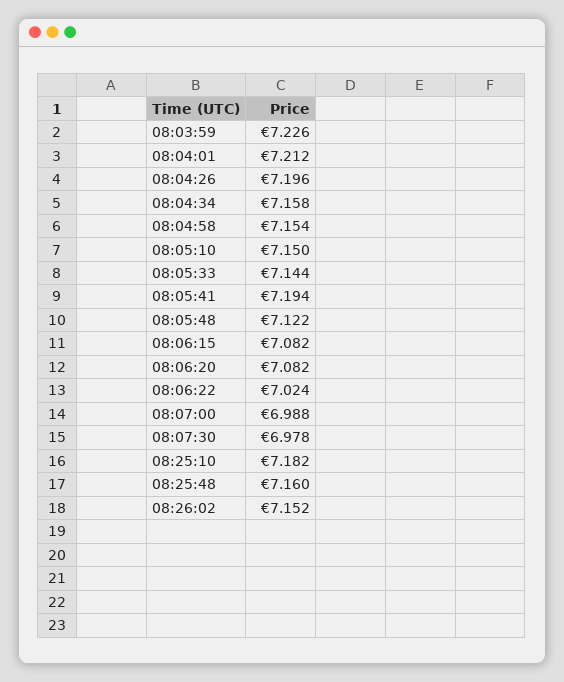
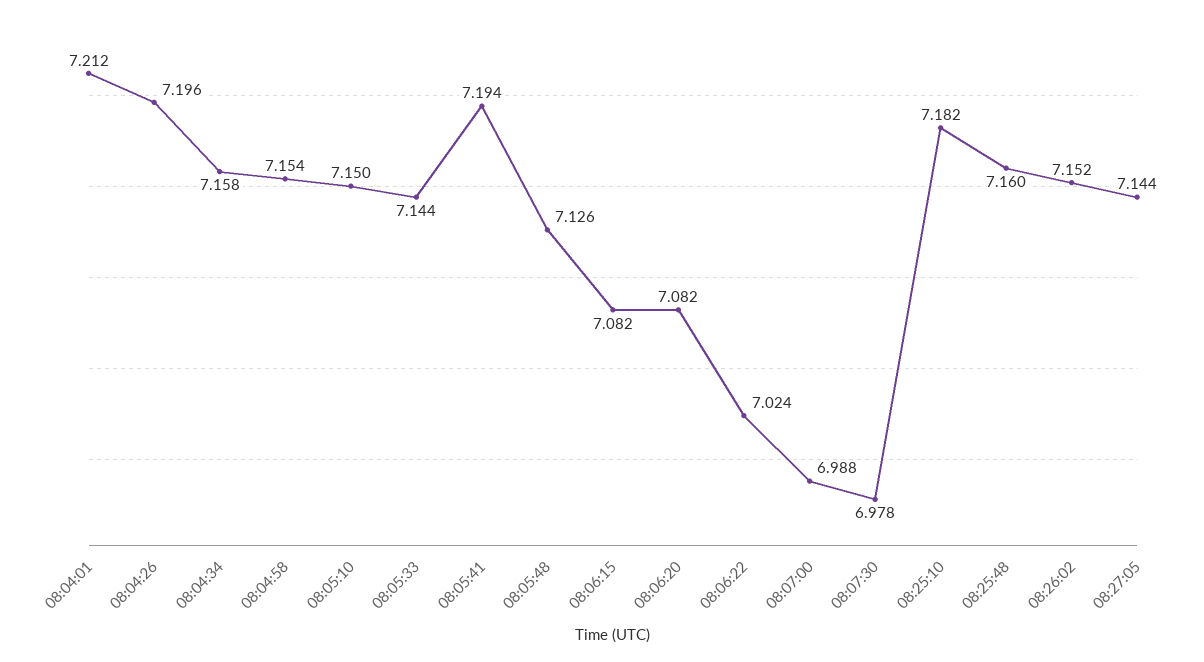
08:03:59: 7.226 -> none
08:05:48: 7.122 -> 7.126
08:27:05: none -> 7.144

